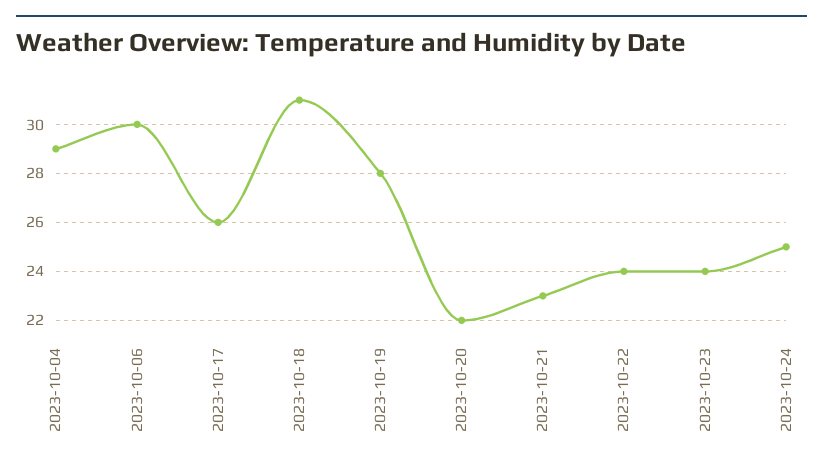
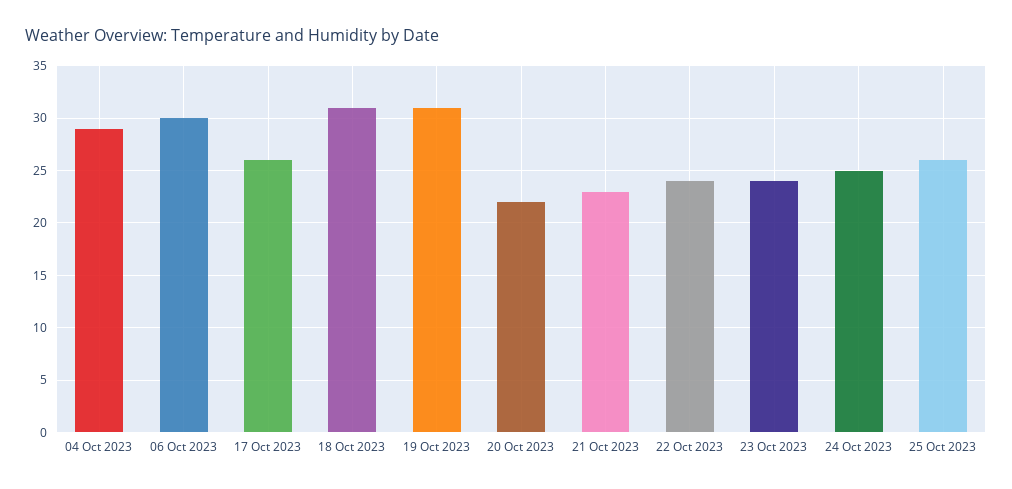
2023-10-19: 28 -> 31
25 Oct 2023: none -> 26

